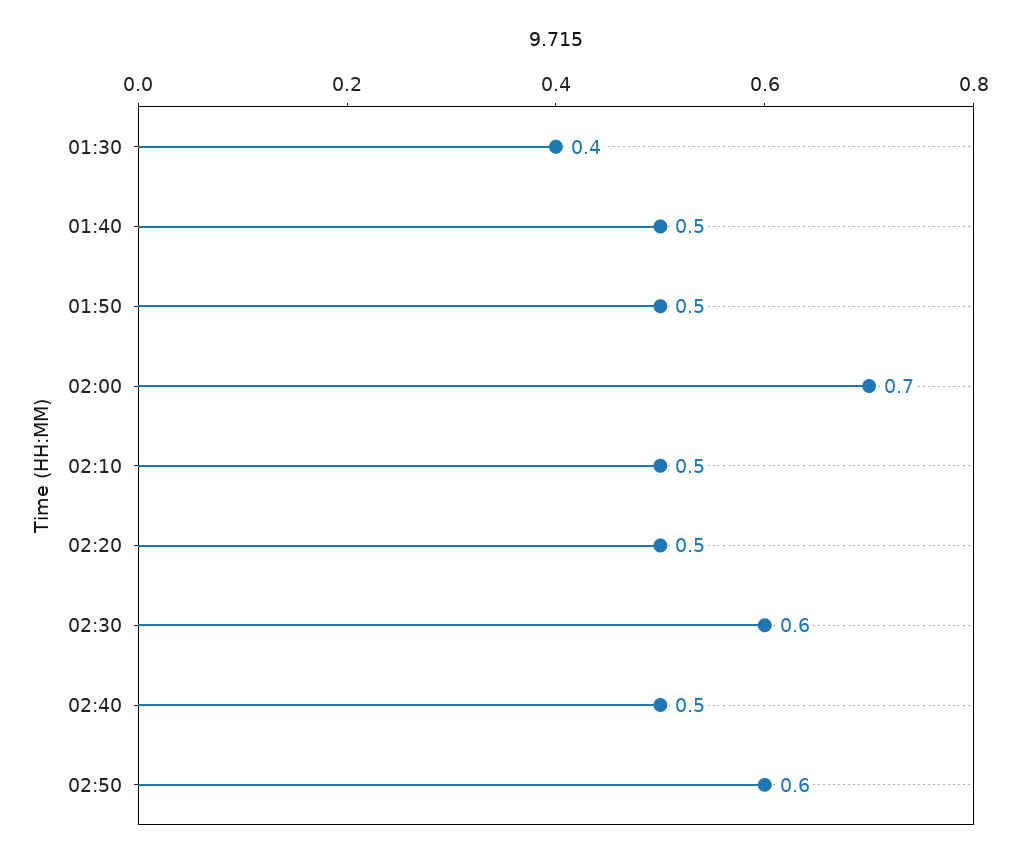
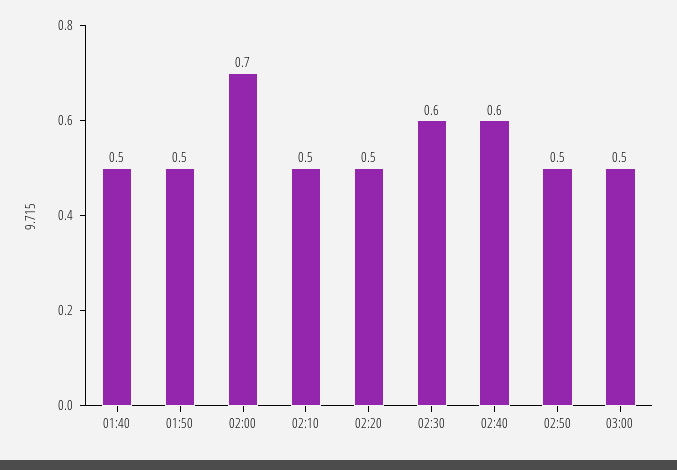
01:30: 0.4 -> none
02:40: 0.5 -> 0.6
02:50: 0.6 -> 0.5
03:00: none -> 0.5

